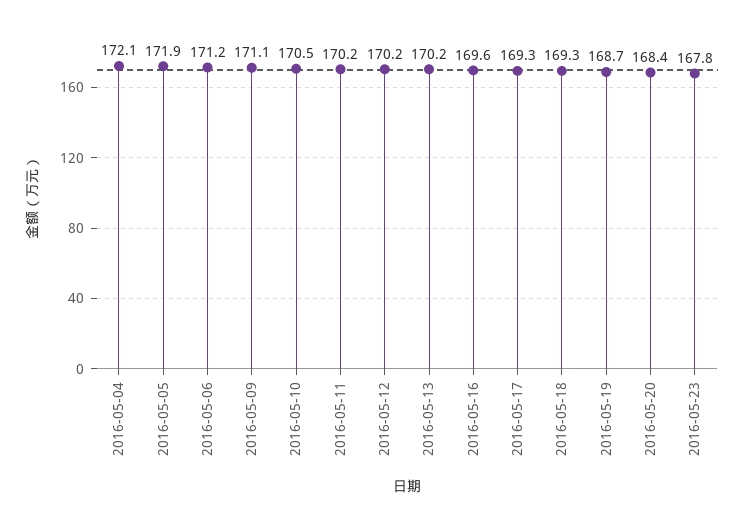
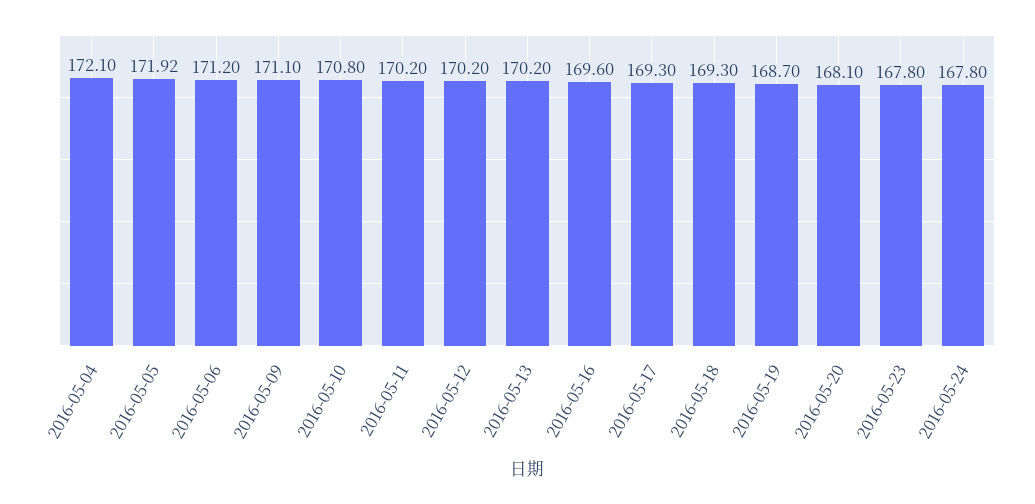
2016-05-10: 170.5 -> 170.8
2016-05-20: 168.4 -> 168.1
2016-05-24: none -> 167.8

